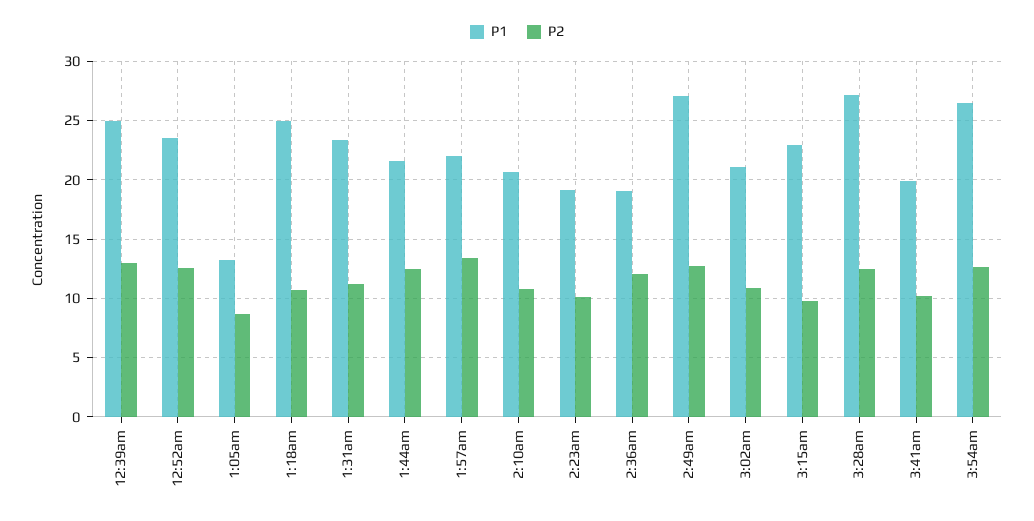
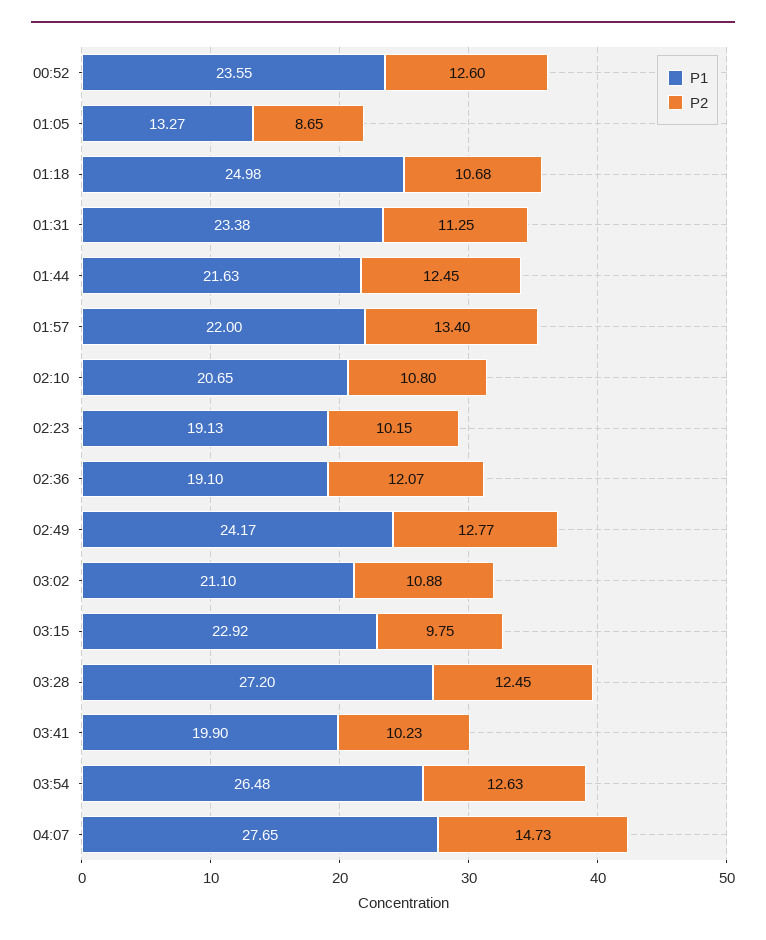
P1, 12:39am: 25 -> none
P2, 12:39am: 13 -> none
P1, 2:49am: 27 -> 24.17
P1, 04:07: none -> 27.65
P2, 04:07: none -> 14.73

